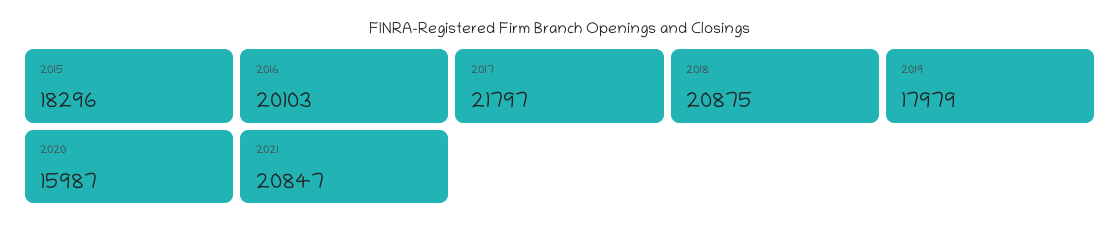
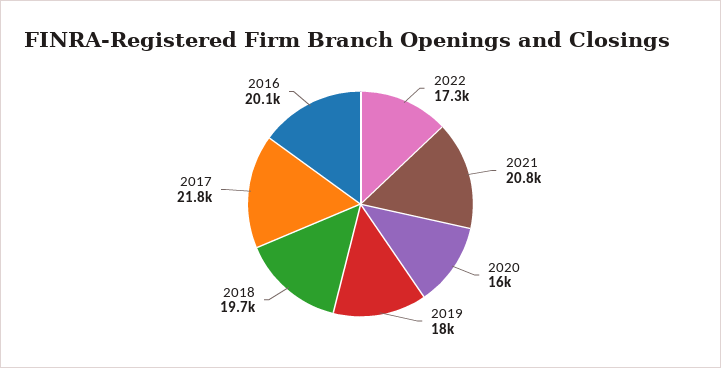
2015: 18296 -> none
2018: 20875 -> 19700
2022: none -> 17300

